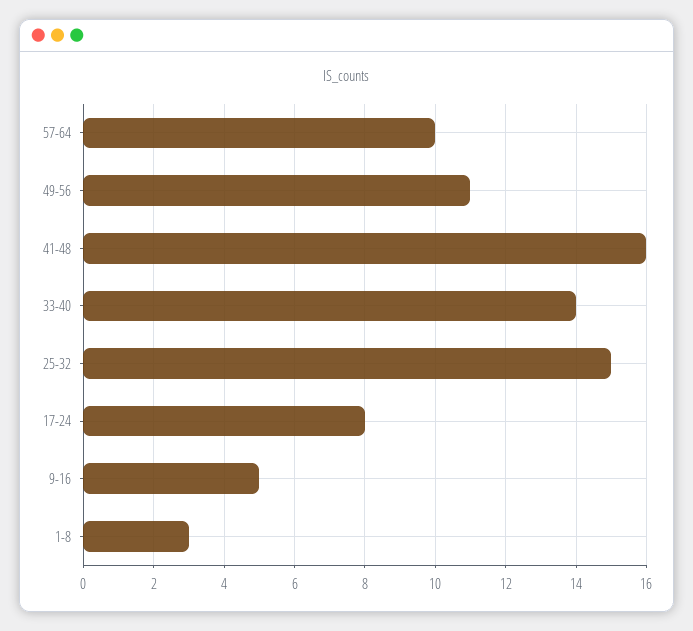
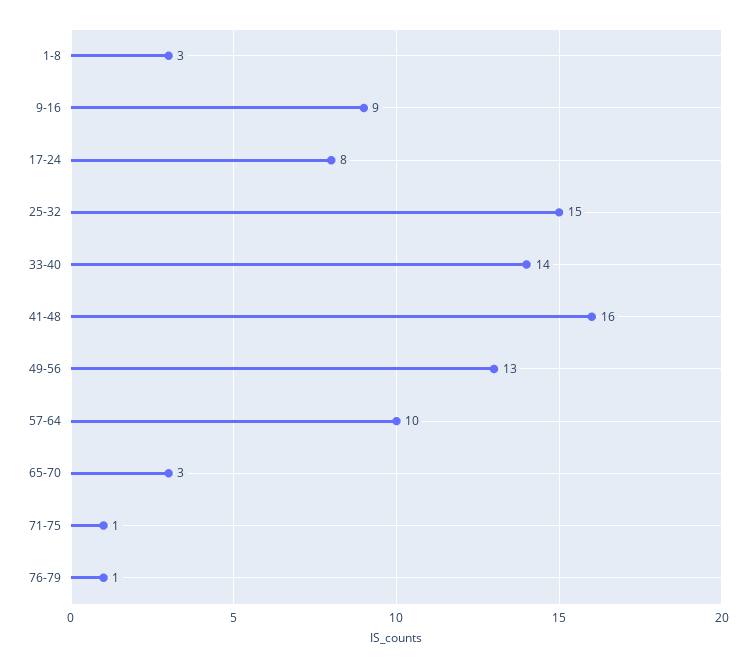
49-56: 11 -> 13
9-16: 5 -> 9
65-70: none -> 3
71-75: none -> 1
76-79: none -> 1

